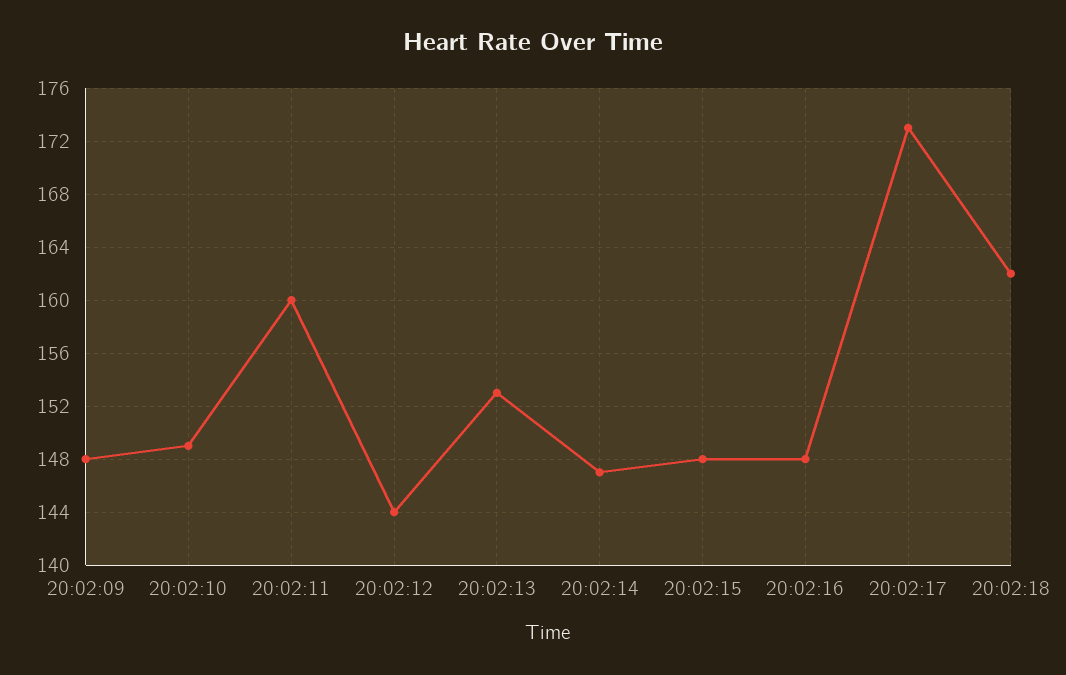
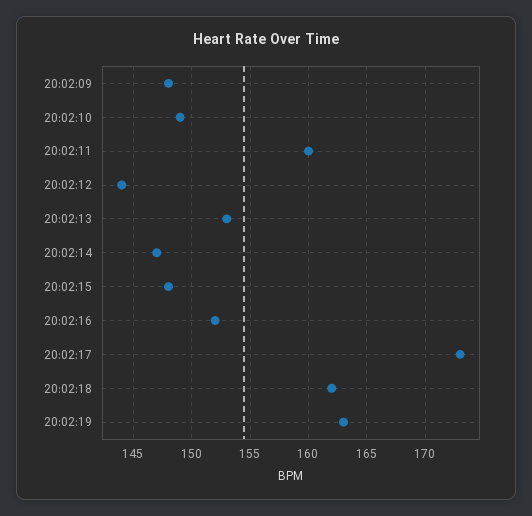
20:02:16: 148 -> 152
20:02:19: none -> 163

